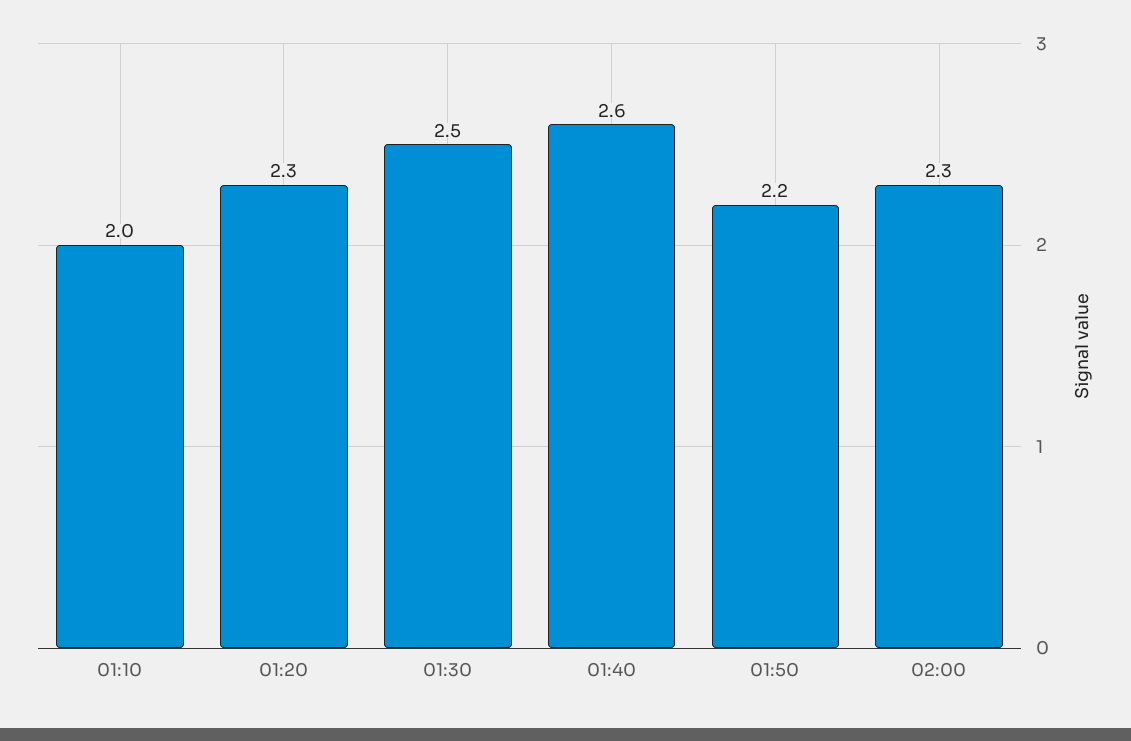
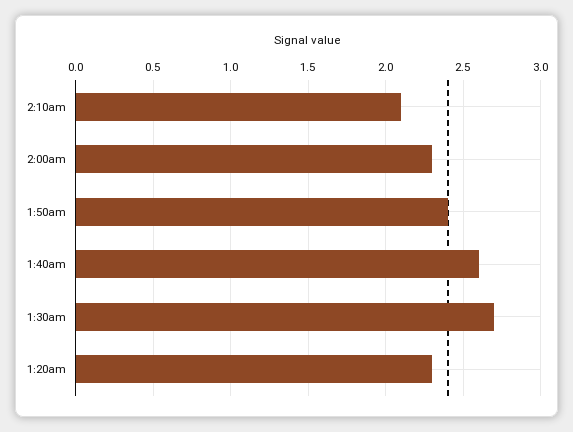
01:10: 2 -> none
01:30: 2.5 -> 2.7
01:50: 2.2 -> 2.4
2:10am: none -> 2.1

